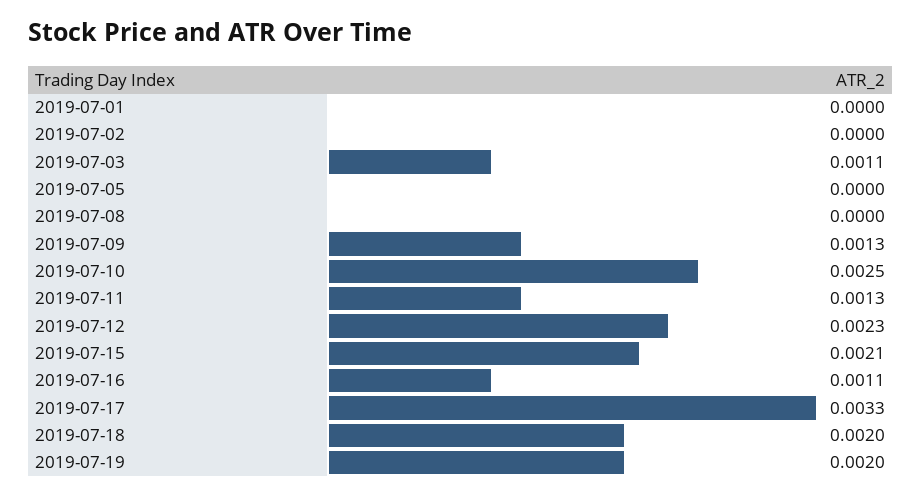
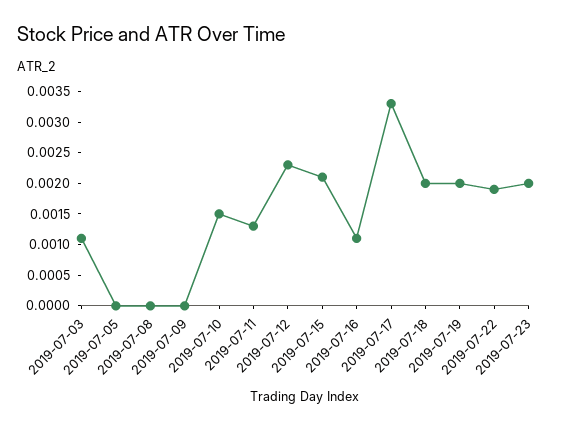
2019-07-01: 0 -> none
2019-07-02: 0 -> none
2019-07-09: 0.0013 -> 0
2019-07-10: 0.0025 -> 0.0015
2019-07-22: none -> 0.002
2019-07-23: none -> 0.002

